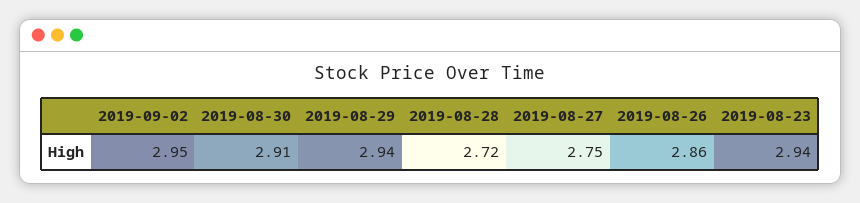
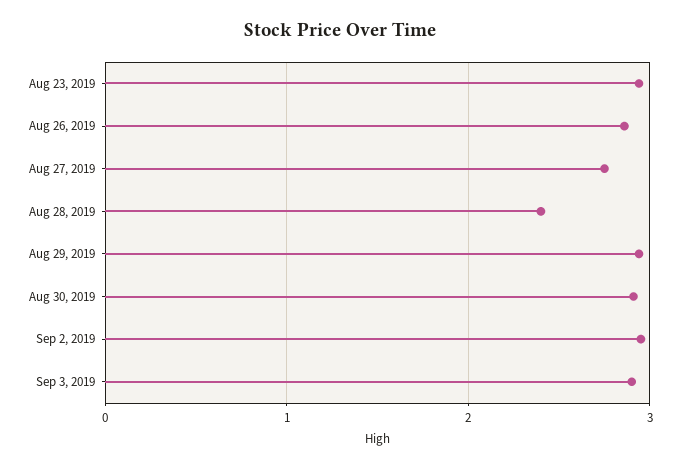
2019-08-28: 2.72 -> 2.4
Sep 3, 2019: none -> 2.9

